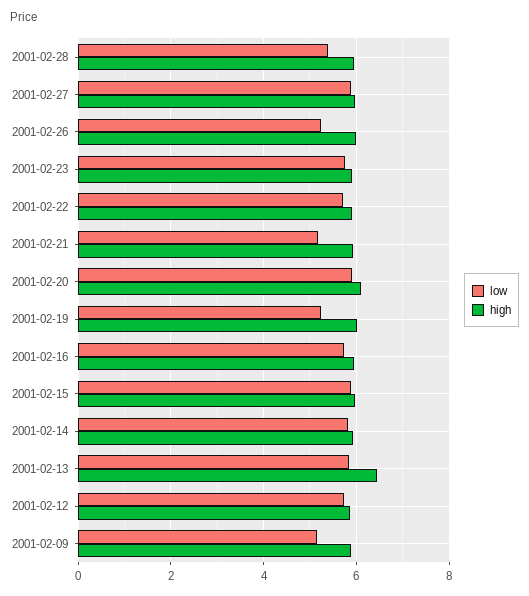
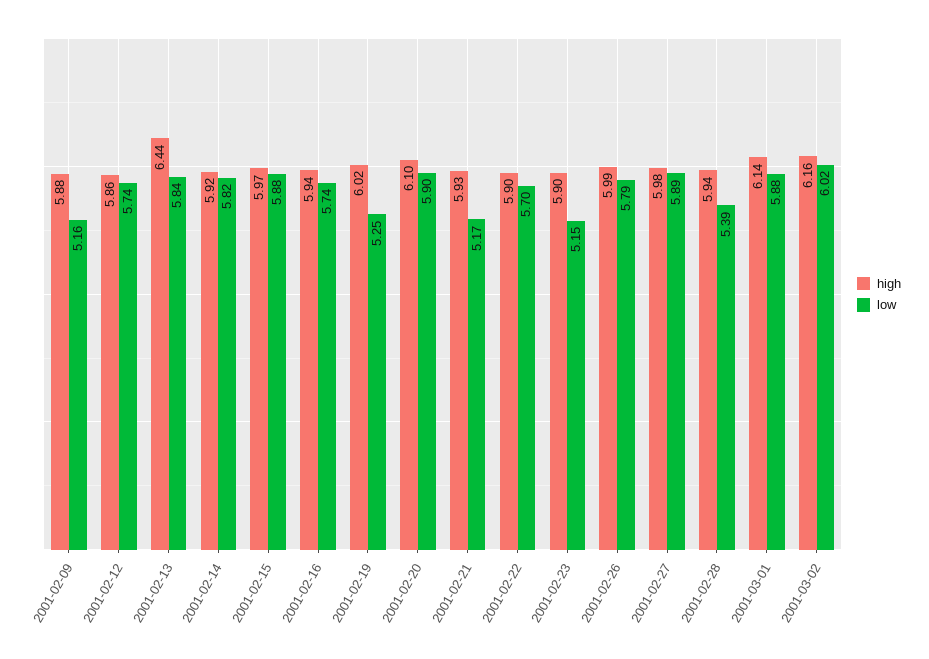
low, 2001-02-26: 5.2 -> 5.79
low, 2001-02-23: 5.8 -> 5.15
high, 2001-03-01: none -> 6.14
low, 2001-03-01: none -> 5.88
high, 2001-03-02: none -> 6.16
low, 2001-03-02: none -> 6.02

